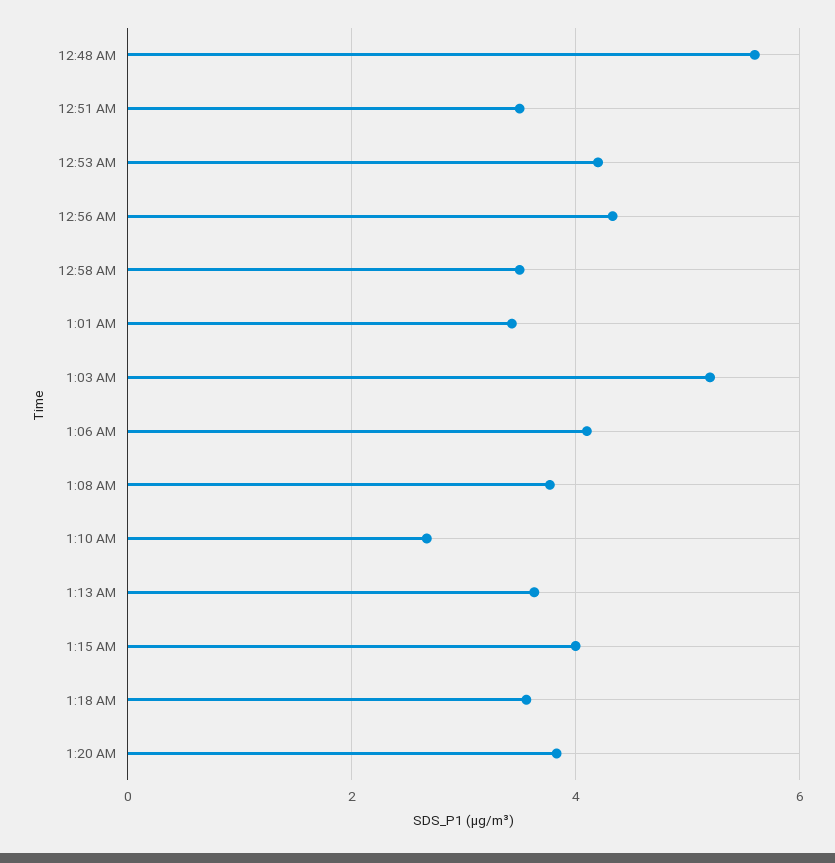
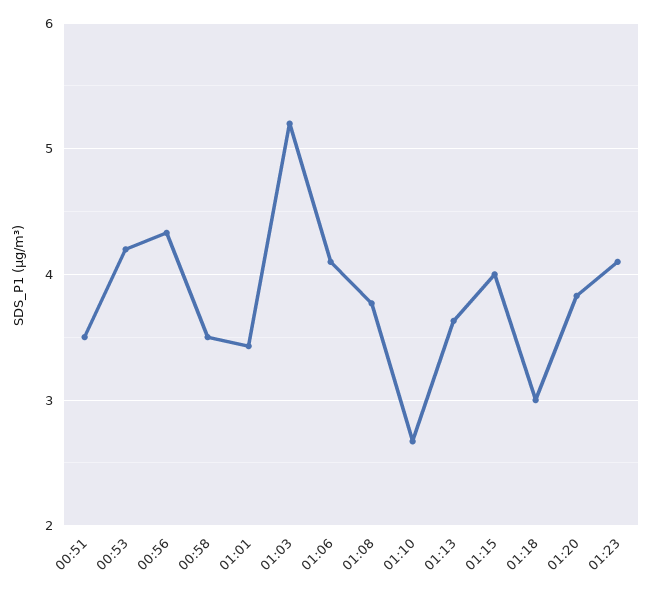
12:48 AM: 5.6 -> none
1:18 AM: 3.6 -> 3
01:23: none -> 4.1

